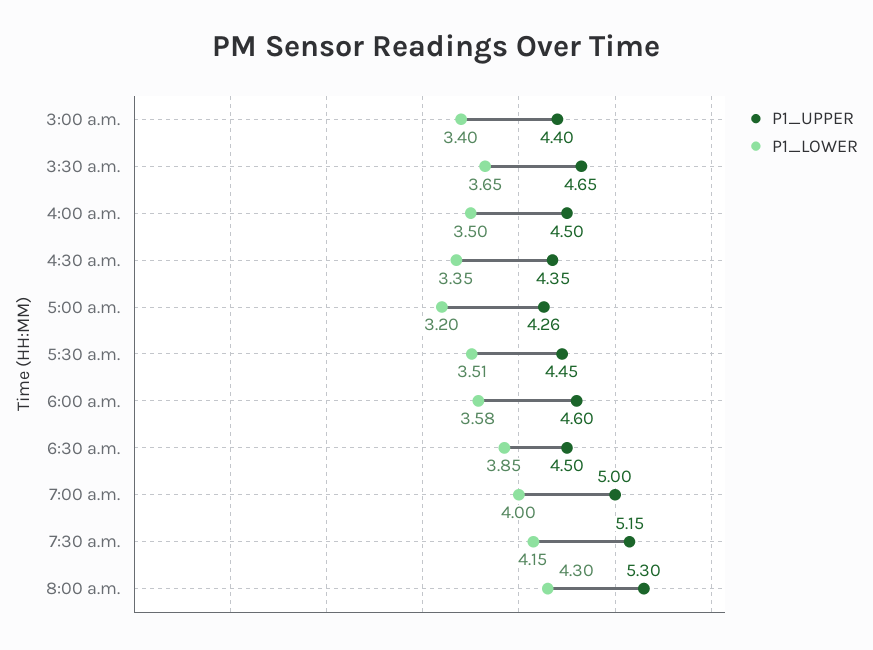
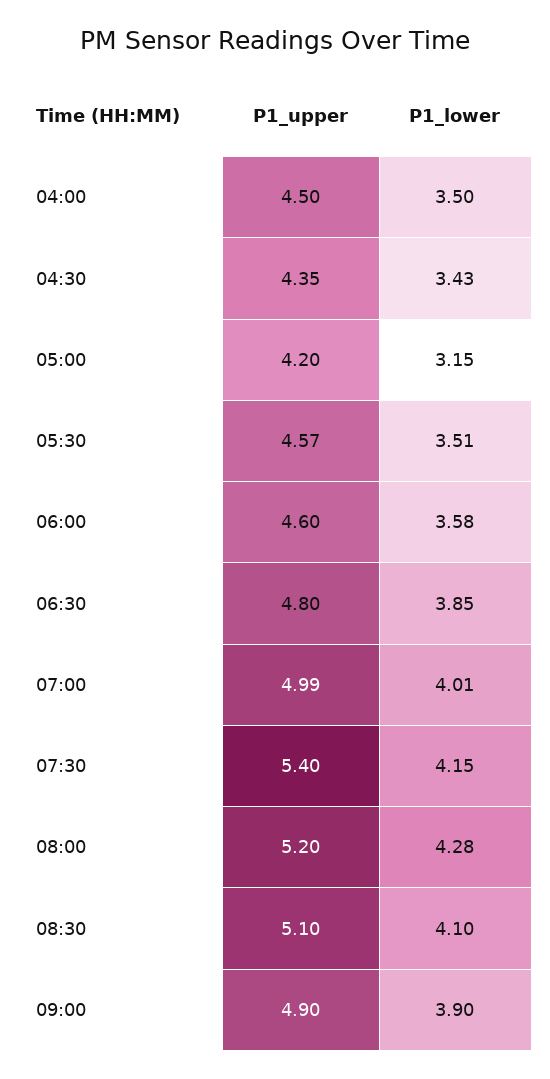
P1_UPPER, 3:00 a.m.: 4.4 -> none
P1_LOWER, 3:00 a.m.: 3.4 -> none
P1_UPPER, 3:30 a.m.: 4.65 -> none
P1_LOWER, 3:30 a.m.: 3.65 -> none
P1_LOWER, 4:30 a.m.: 3.35 -> 3.43
P1_UPPER, 5:00 a.m.: 4.26 -> 4.2
P1_LOWER, 5:00 a.m.: 3.2 -> 3.15
P1_UPPER, 5:30 a.m.: 4.45 -> 4.57
P1_UPPER, 6:30 a.m.: 4.5 -> 4.8
P1_UPPER, 7:00 a.m.: 5 -> 4.99
P1_LOWER, 7:00 a.m.: 4 -> 4.01
P1_UPPER, 7:30 a.m.: 5.15 -> 5.4
P1_UPPER, 8:00 a.m.: 5.3 -> 5.2
P1_LOWER, 8:00 a.m.: 4.3 -> 4.28
P1_UPPER, 08:30: none -> 5.1
P1_LOWER, 08:30: none -> 4.1
P1_UPPER, 09:00: none -> 4.9
P1_LOWER, 09:00: none -> 3.9

